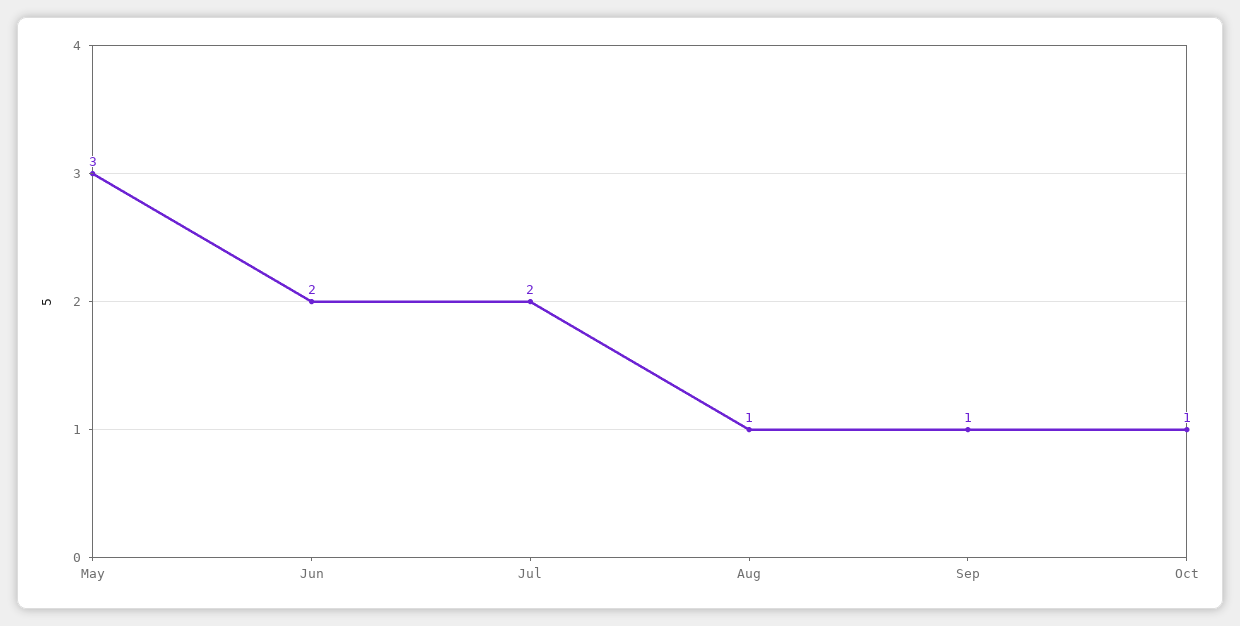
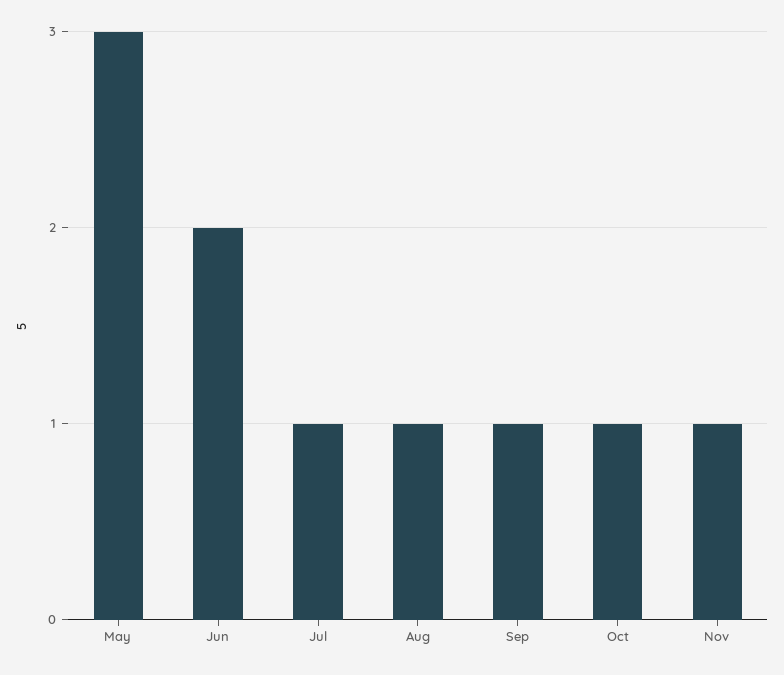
Jul: 2 -> 1
Nov: none -> 1

